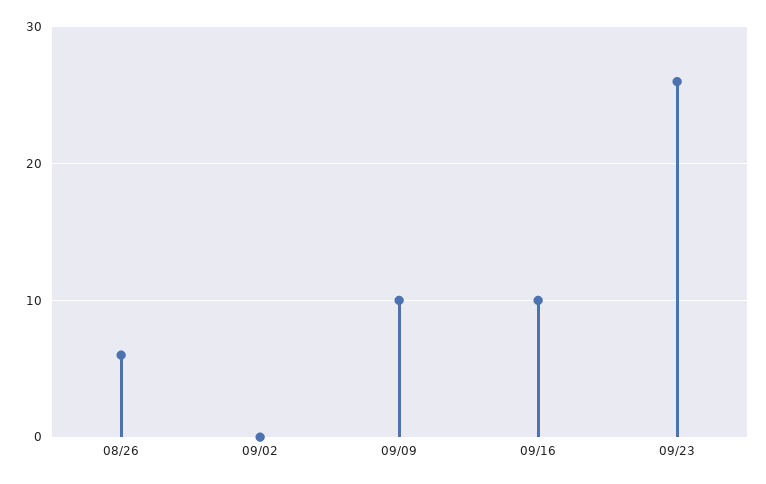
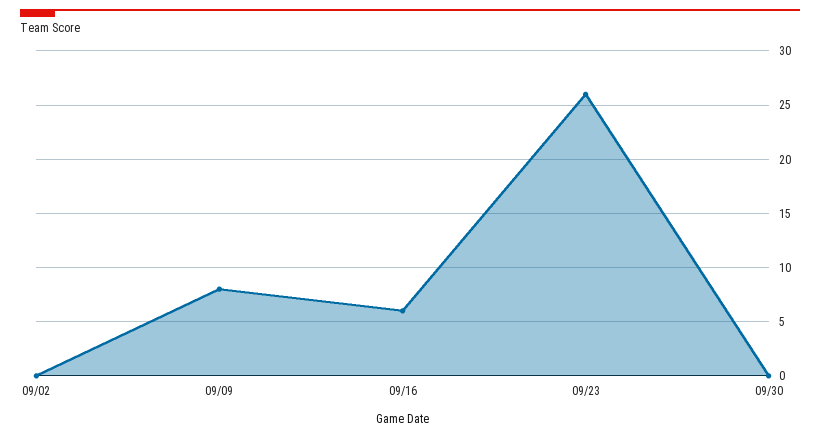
08/26: 6 -> none
09/09: 10 -> 8
09/16: 10 -> 6
09/30: none -> 0

